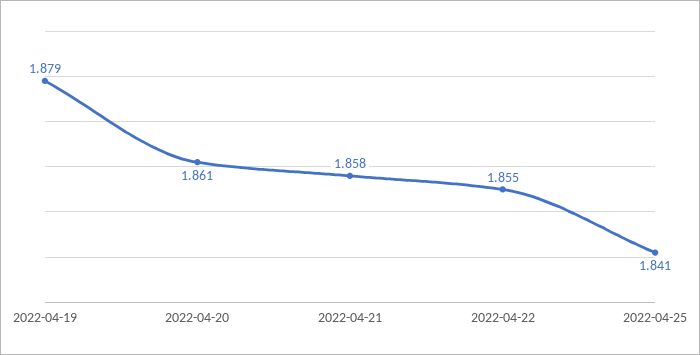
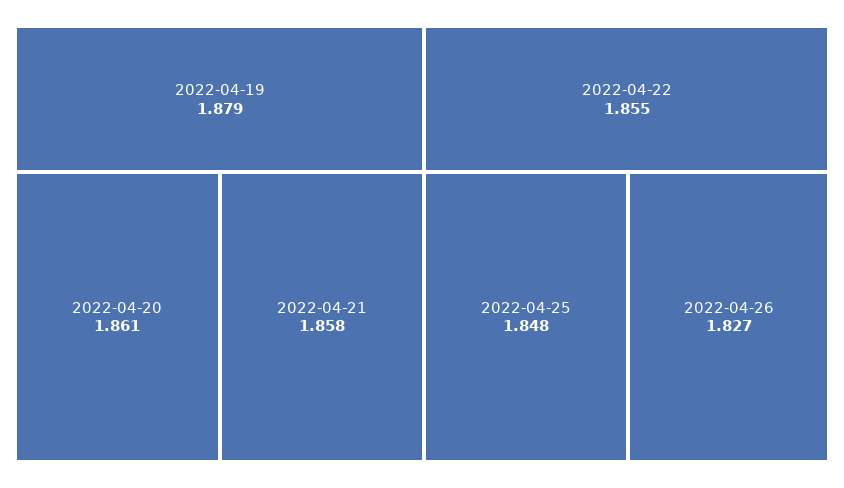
2022-04-25: 1.841 -> 1.848
2022-04-26: none -> 1.827

